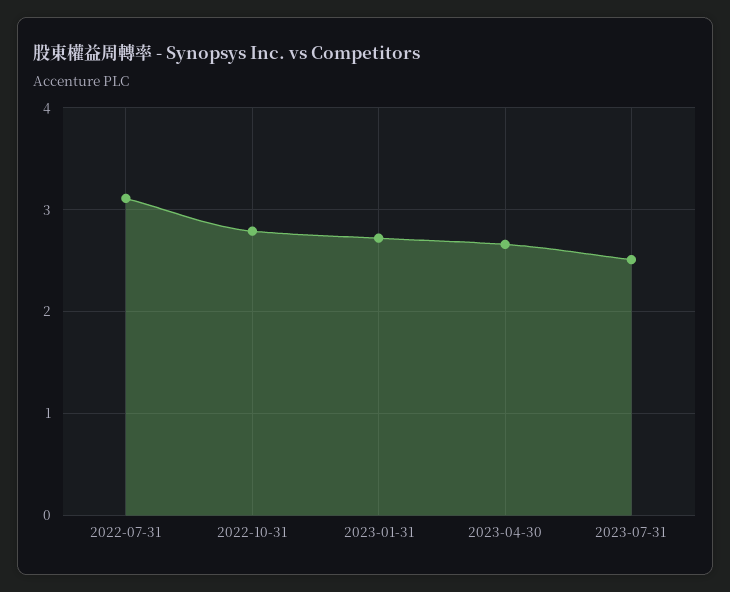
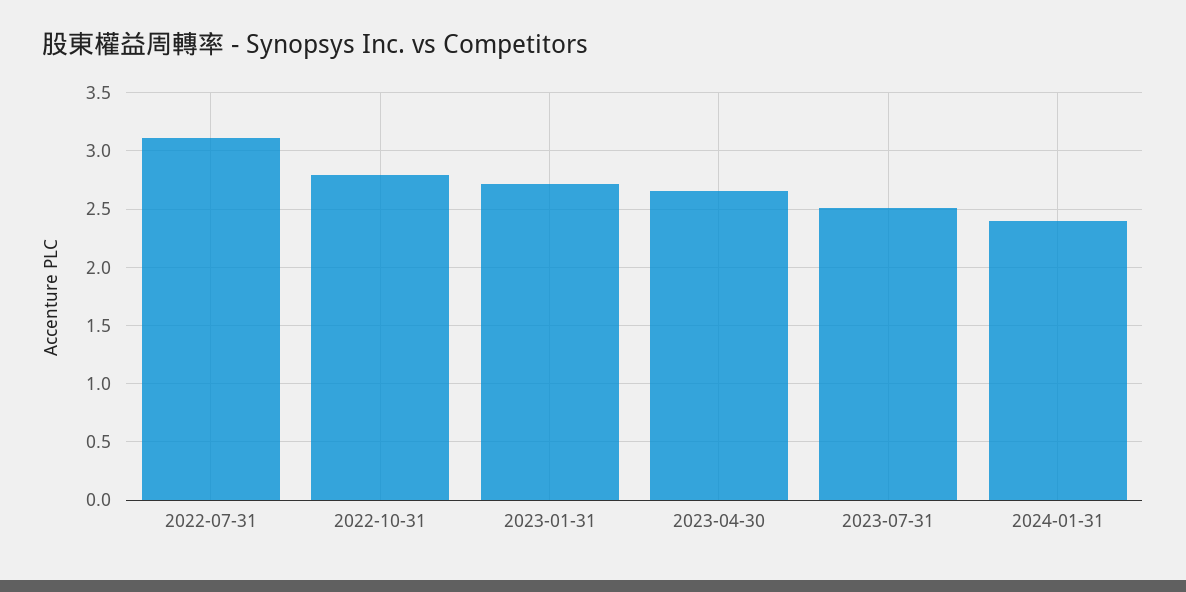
2024-01-31: none -> 2.4

